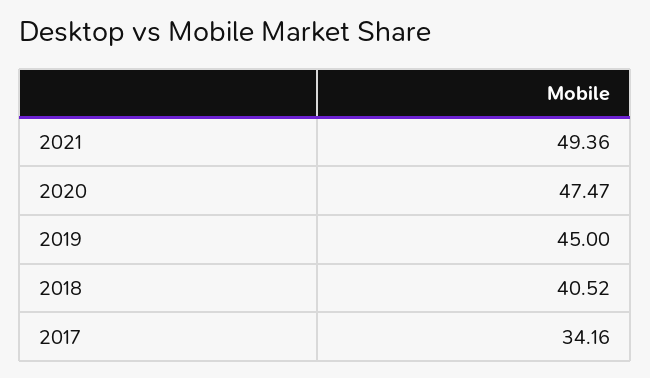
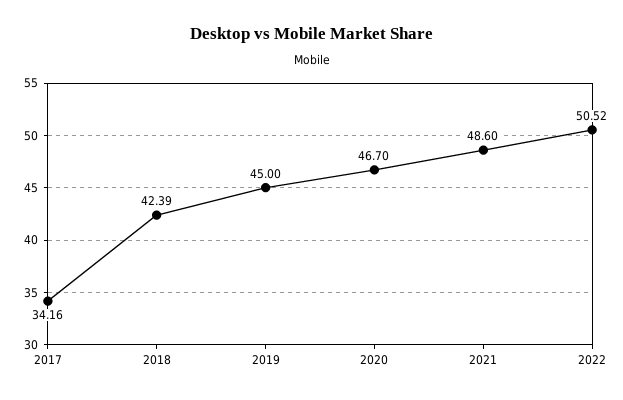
2021: 49.36 -> 48.6
2020: 47.47 -> 46.7
2018: 40.52 -> 42.39
2022: none -> 50.52

